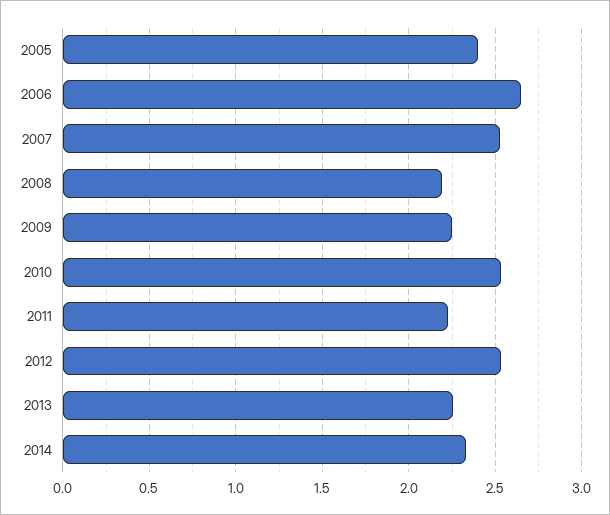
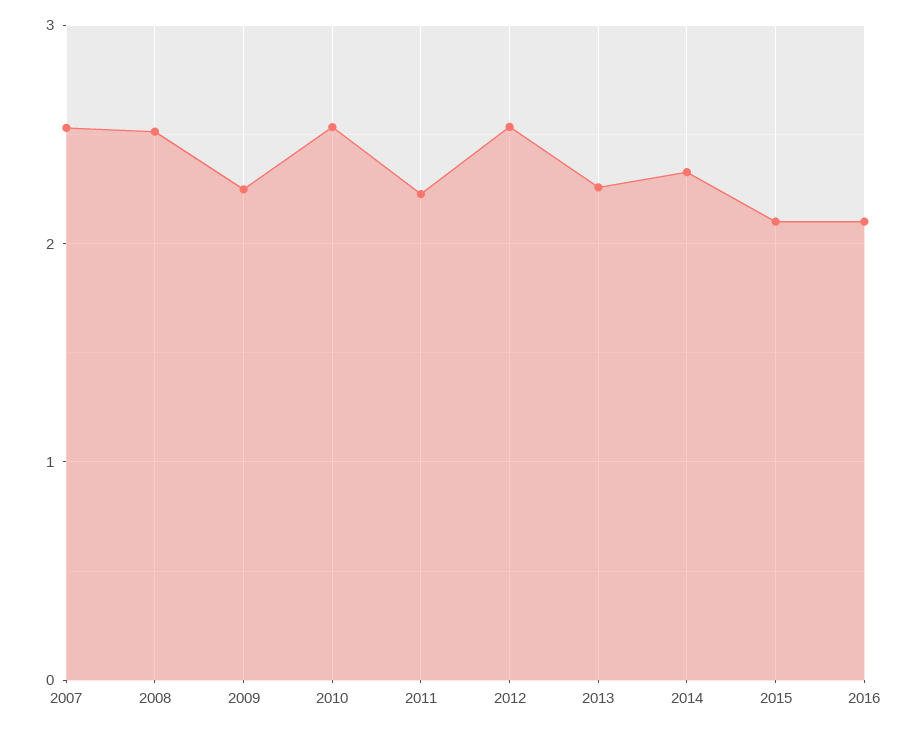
2005: 2.4 -> none
2006: 2.65 -> none
2008: 2.2 -> 2.5
2015: none -> 2.1
2016: none -> 2.1

